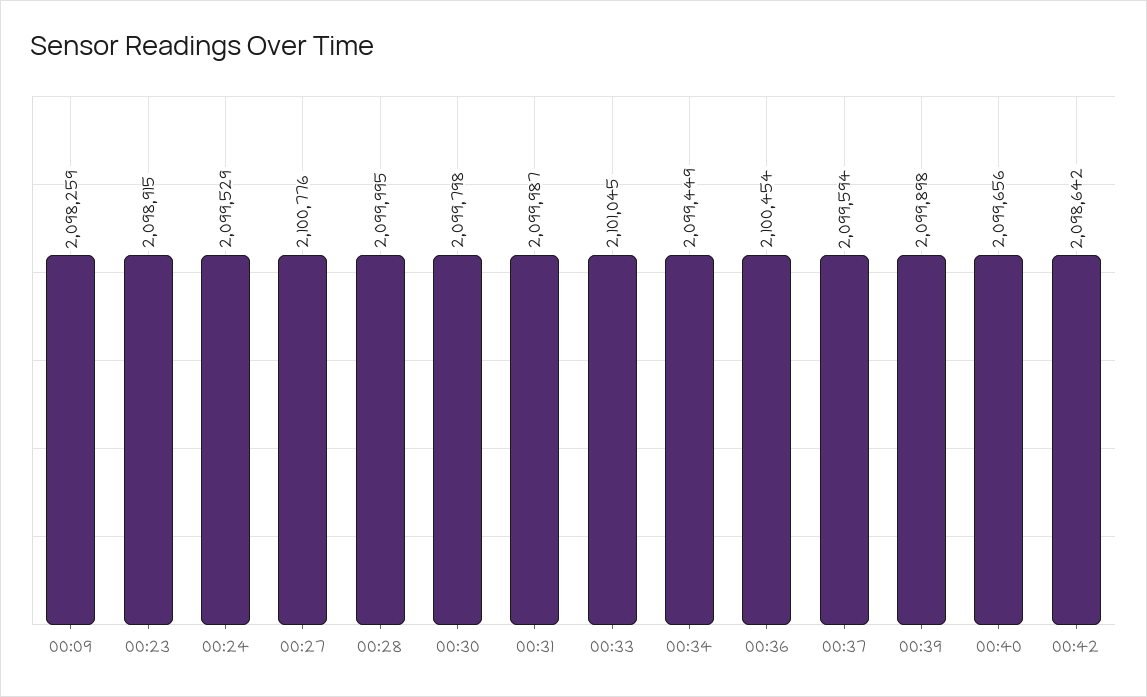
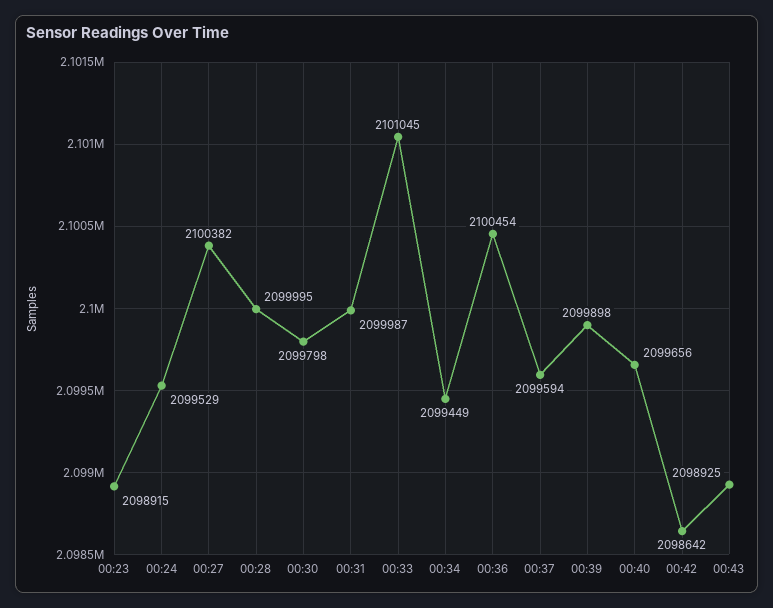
00:09: 2098259 -> none
00:27: 2100776 -> 2100382
00:43: none -> 2098925

